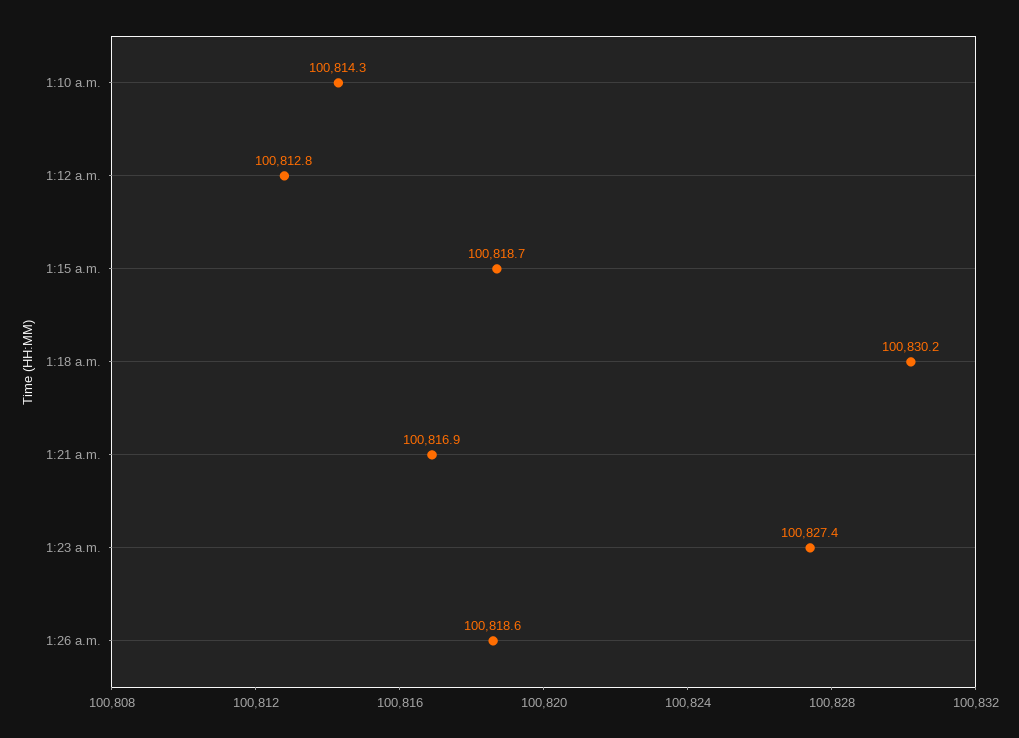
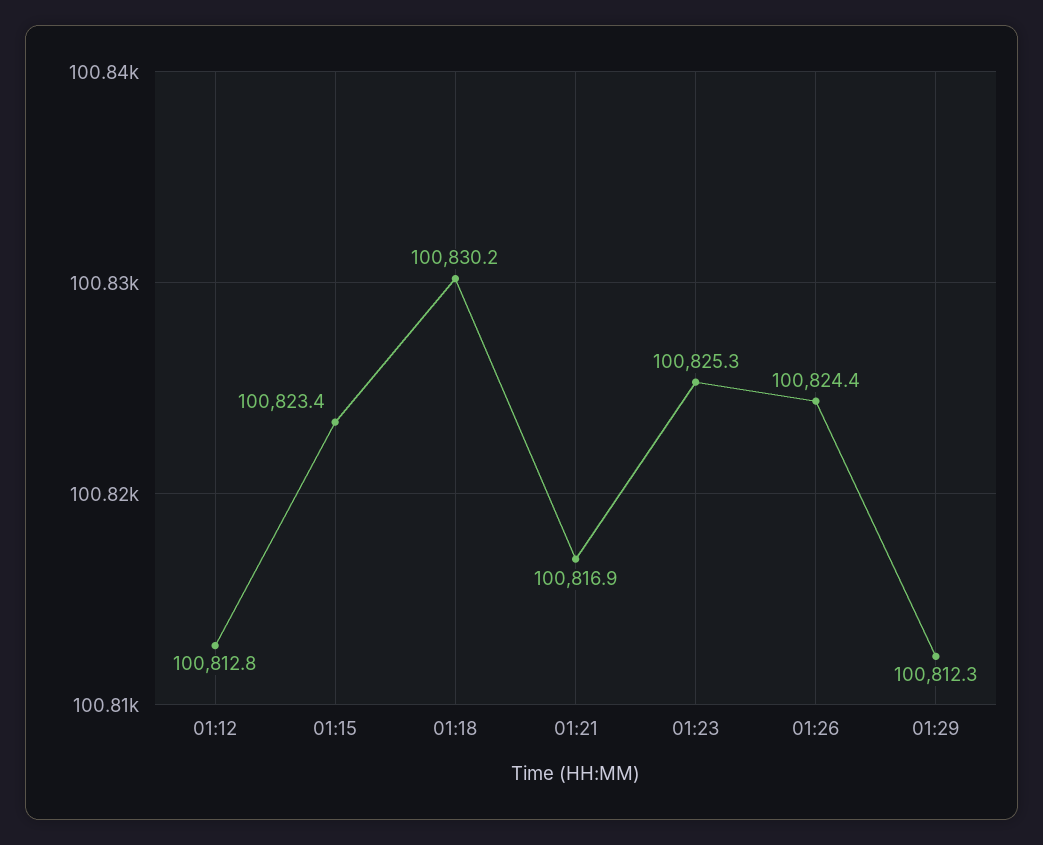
1:10 a.m.: 100814.3 -> none
1:15 a.m.: 100818.7 -> 100823.4
1:23 a.m.: 100827.4 -> 100825.3
1:26 a.m.: 100818.6 -> 100824.4
01:29: none -> 100812.3

